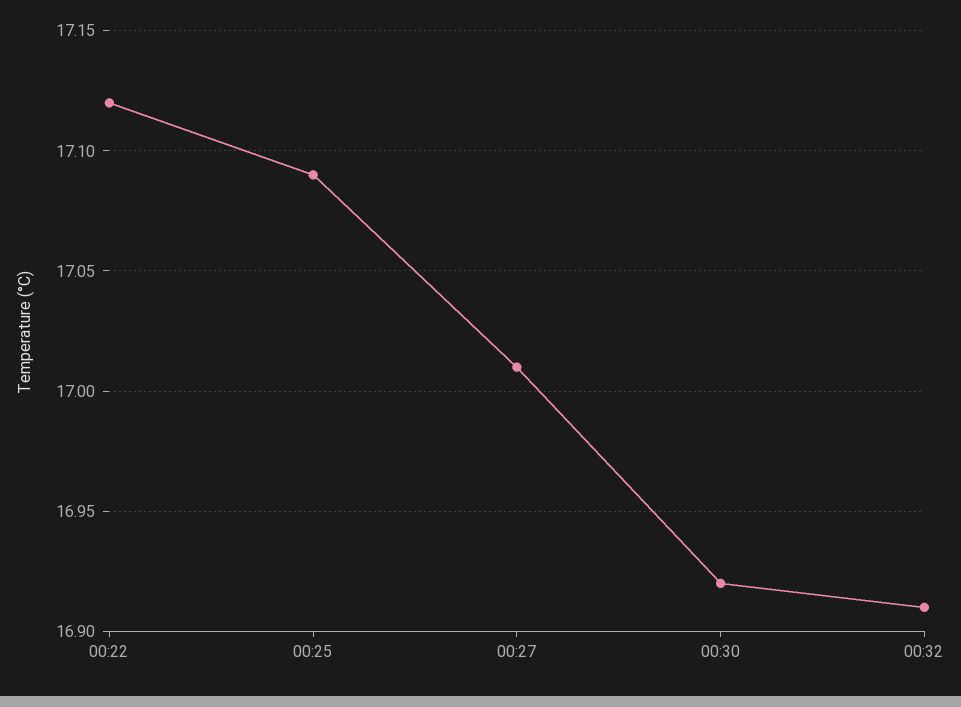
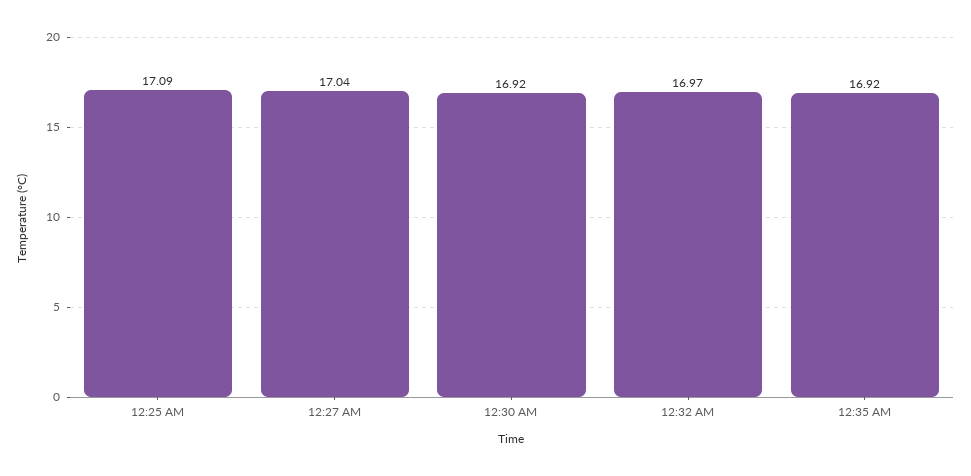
00:22: 17.12 -> none
00:27: 17.01 -> 17.04
00:32: 16.91 -> 16.97
12:35 AM: none -> 16.92

